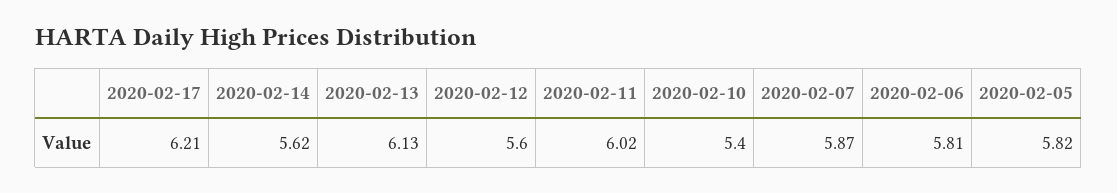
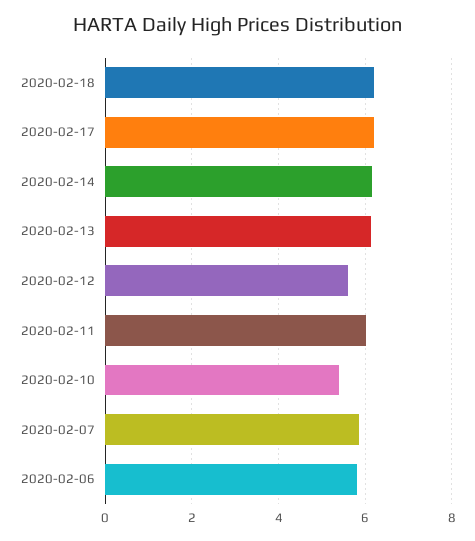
2020-02-14: 5.62 -> 6.2
2020-02-05: 5.82 -> none
2020-02-18: none -> 6.2

